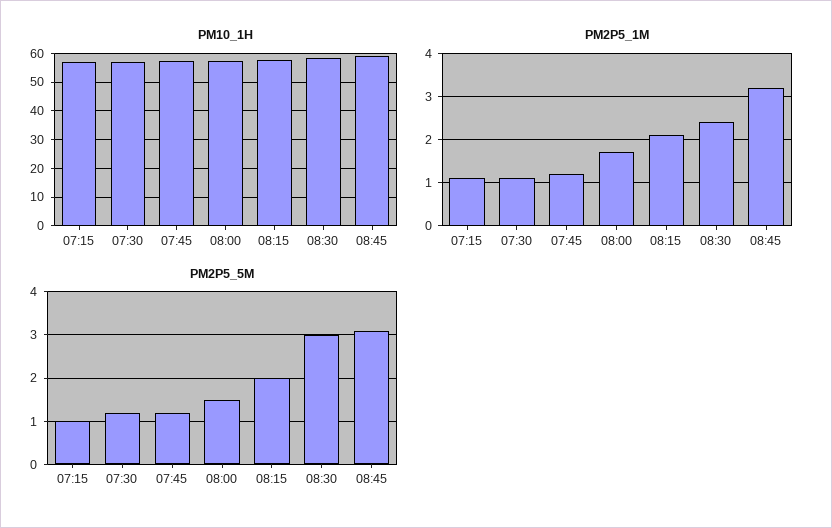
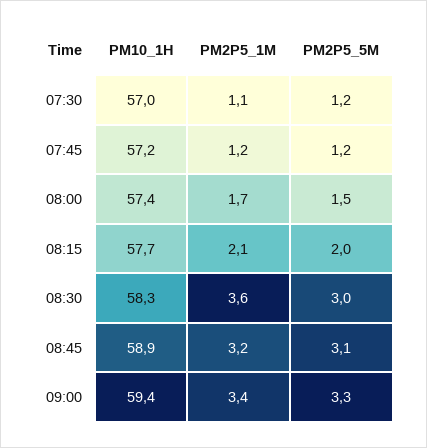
PM10_1H, 07:15: 57.5 -> none
PM2P5_1M, 07:15: 1 -> none
PM2P5_1M, 08:30: 2.5 -> 3.6
PM2P5_5M, 07:15: 1 -> none
PM10_1H, 09:00: none -> 59.4
PM2P5_1M, 09:00: none -> 3.4
PM2P5_5M, 09:00: none -> 3.3

